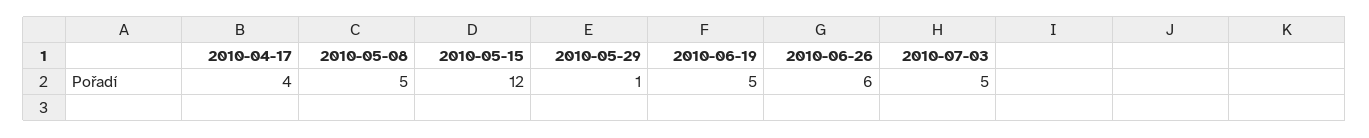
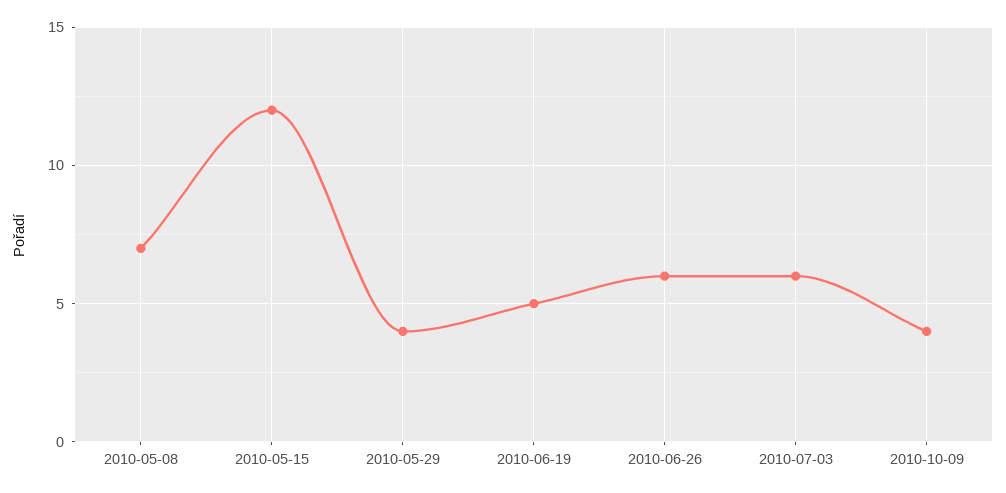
2010-04-17: 4 -> none
2010-05-08: 5 -> 7
2010-05-29: 1 -> 4
2010-07-03: 5 -> 6
2010-10-09: none -> 4

